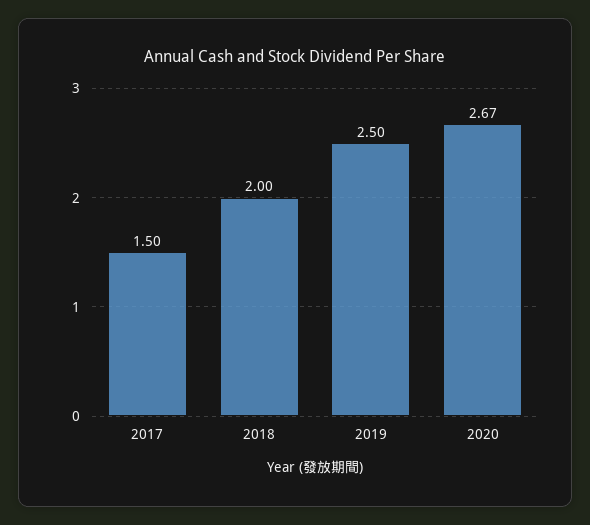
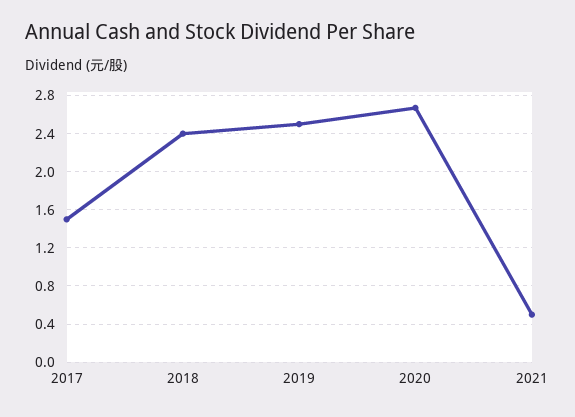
2018: 2 -> 2.4
2021: none -> 0.5

